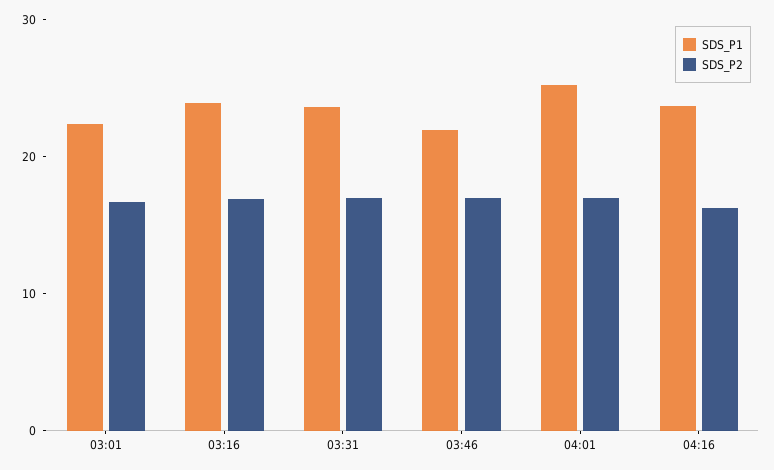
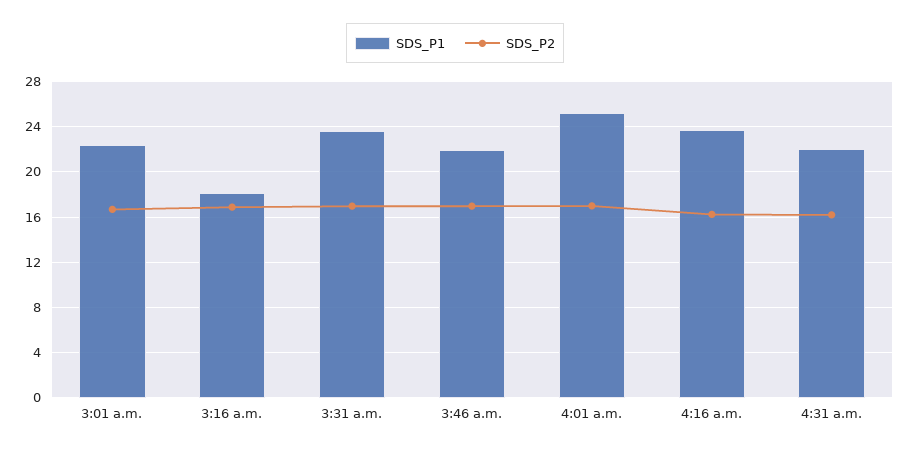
SDS_P1, 03:16: 24 -> 18
SDS_P1, 4:31 a.m.: none -> 22
SDS_P2, 4:31 a.m.: none -> 16

